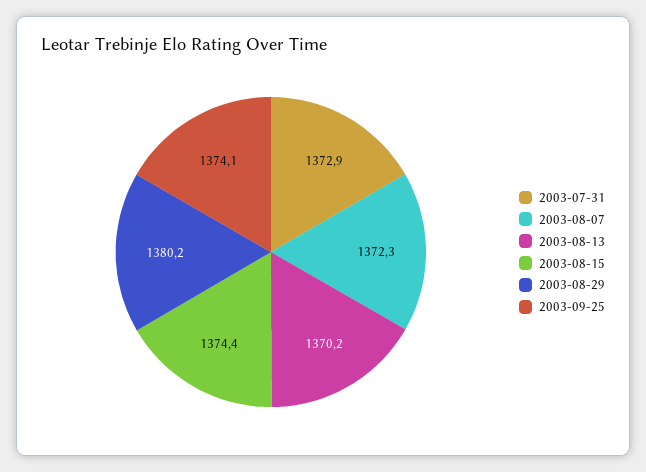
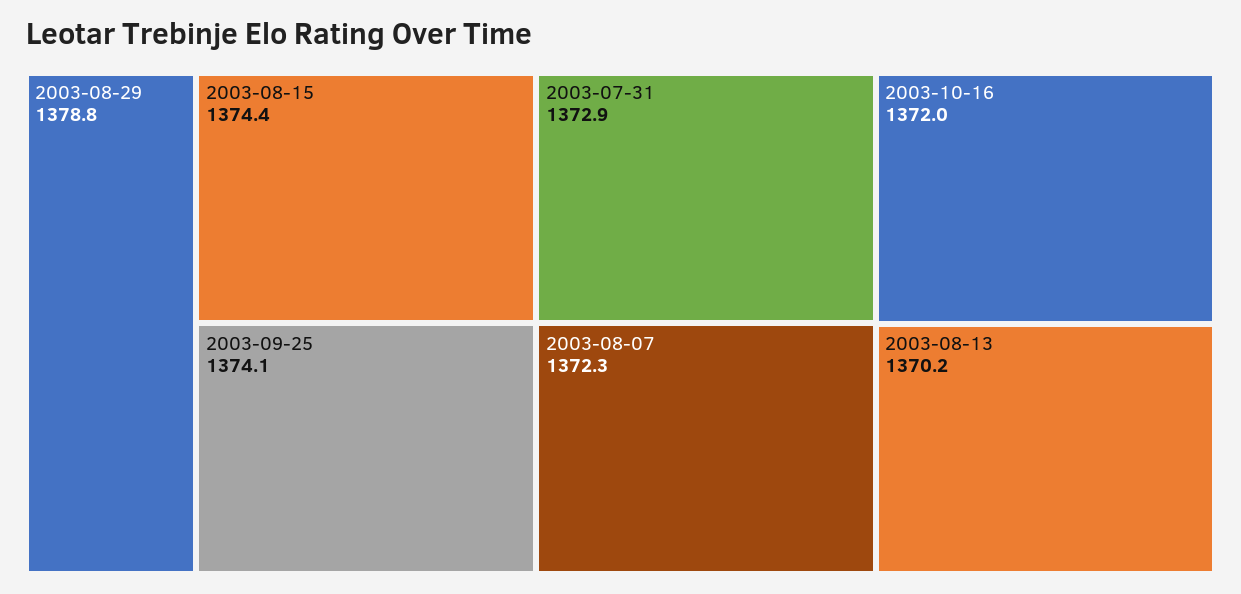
2003-08-29: 1380.2 -> 1378.8
2003-10-16: none -> 1372

